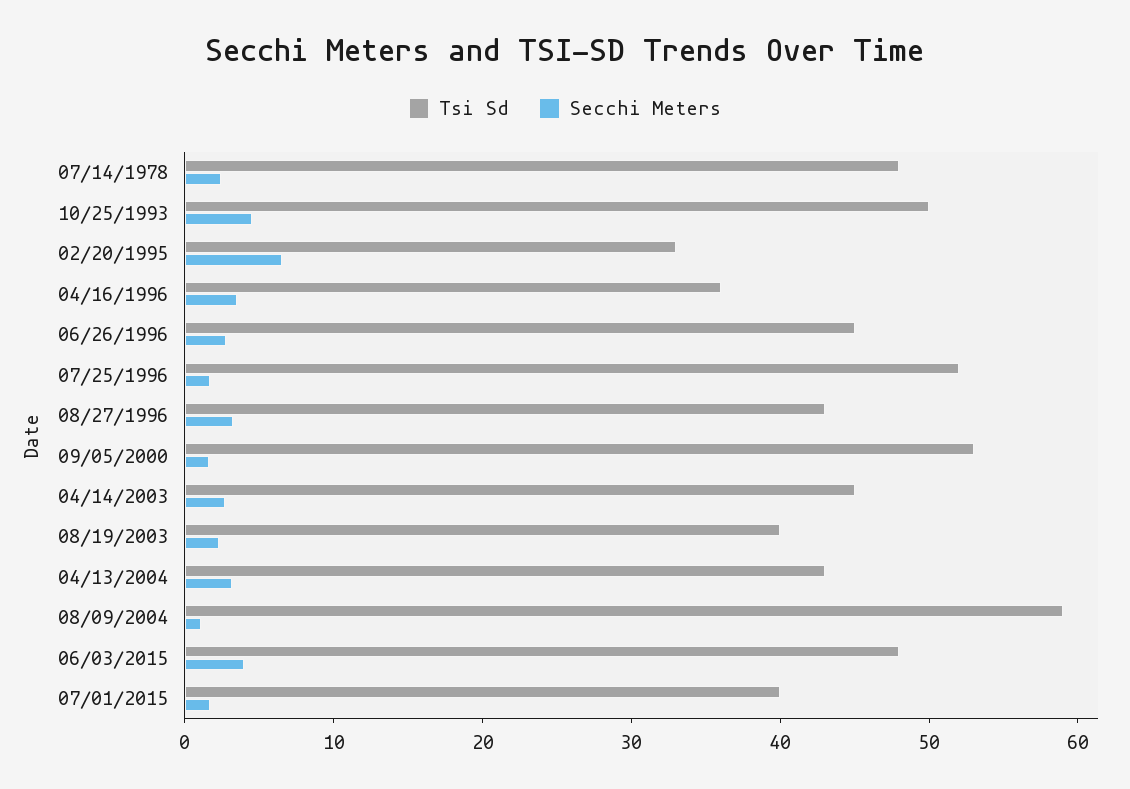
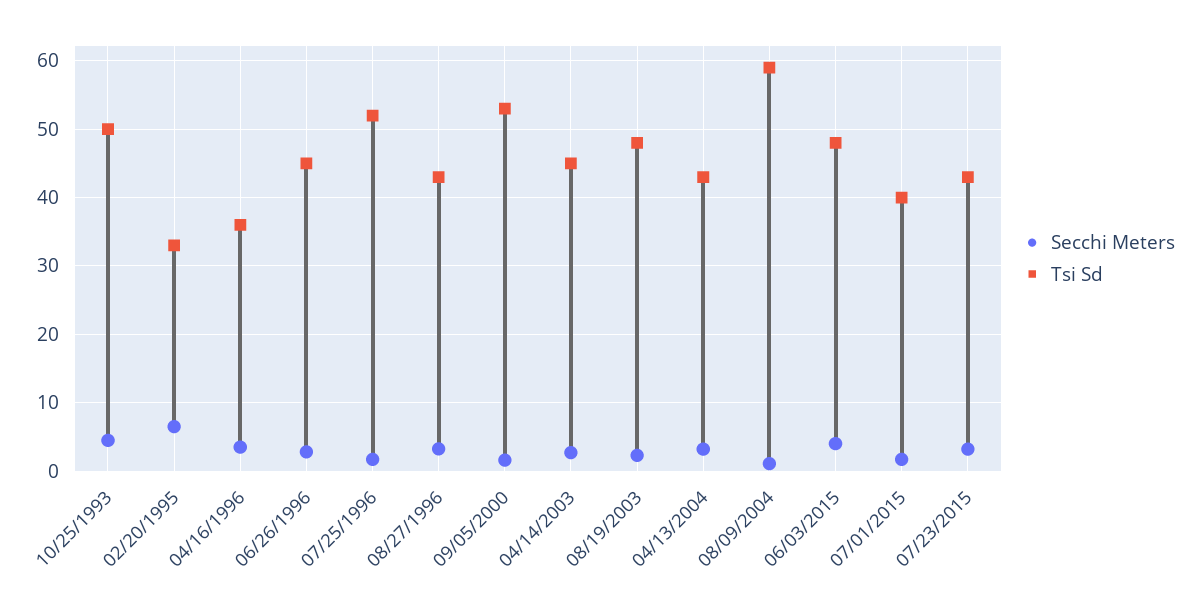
Tsi Sd, 07/14/1978: 48 -> none
Secchi Meters, 07/14/1978: 2 -> none
Tsi Sd, 08/19/2003: 40 -> 48
Secchi Meters, 07/23/2015: none -> 3
Tsi Sd, 07/23/2015: none -> 43

